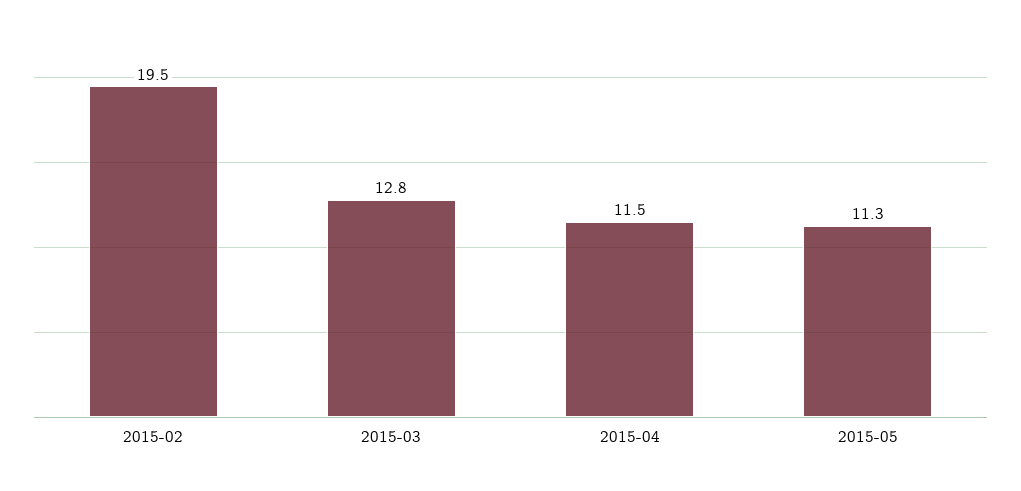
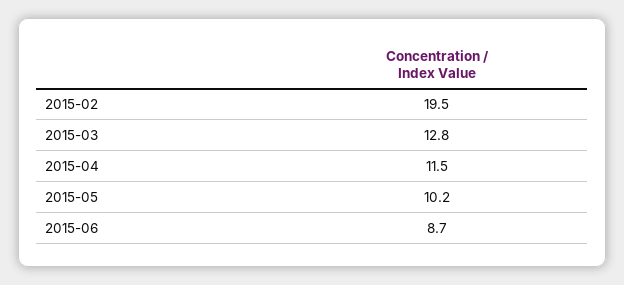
2015-05: 11.3 -> 10.2
2015-06: none -> 8.7

